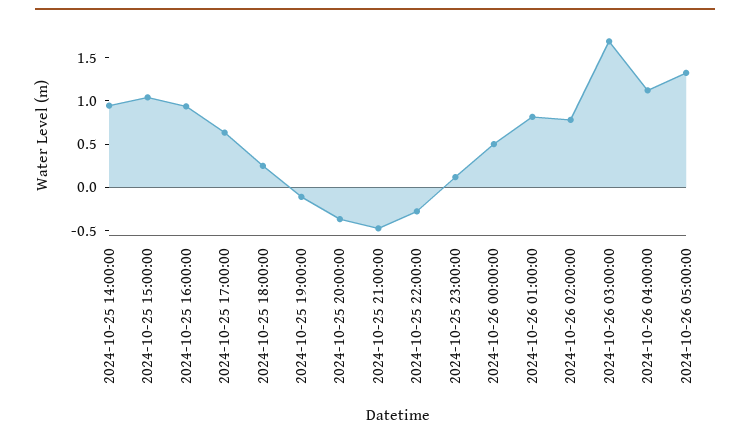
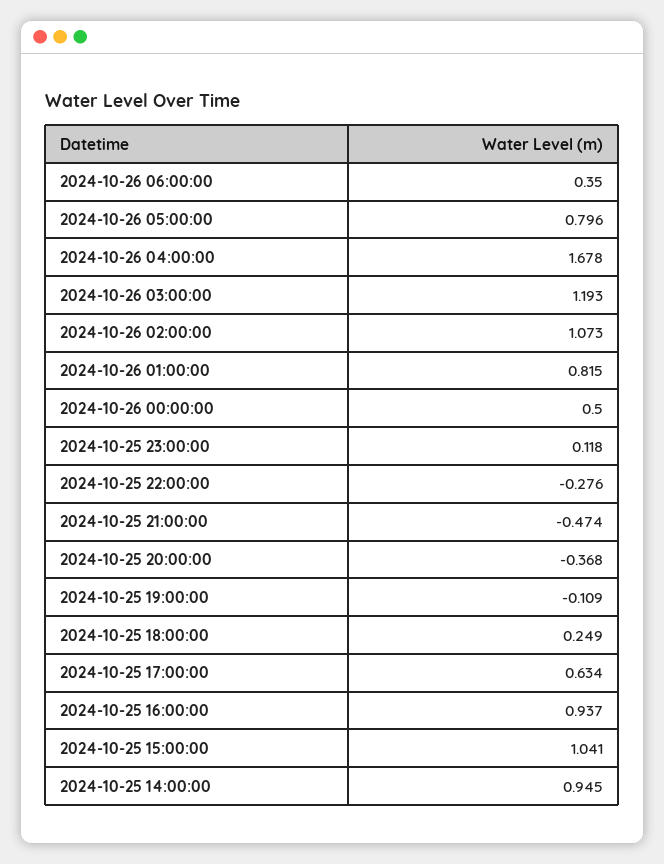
2024-10-26 02:00:00: 0.8 -> 1.073
2024-10-26 03:00:00: 1.7 -> 1.193
2024-10-26 04:00:00: 1.1 -> 1.678
2024-10-26 05:00:00: 1.3 -> 0.796
2024-10-26 06:00:00: none -> 0.35

